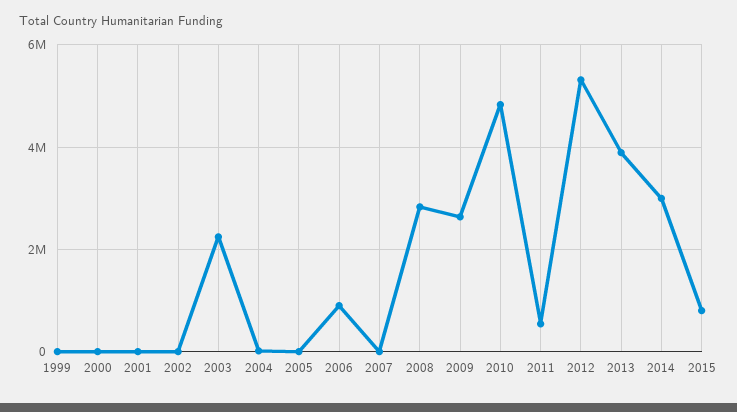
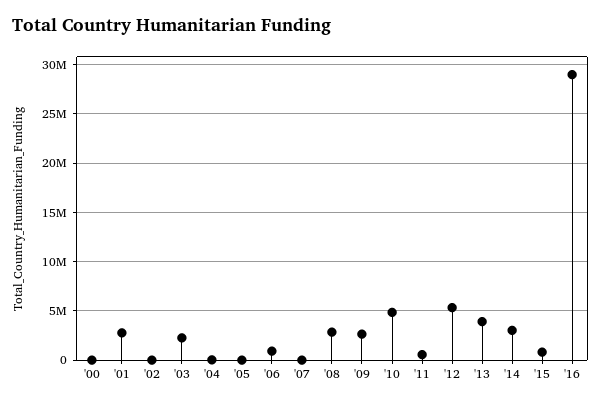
1999: 0 -> none
2001: 0 -> 3000000
'16: none -> 29000000

